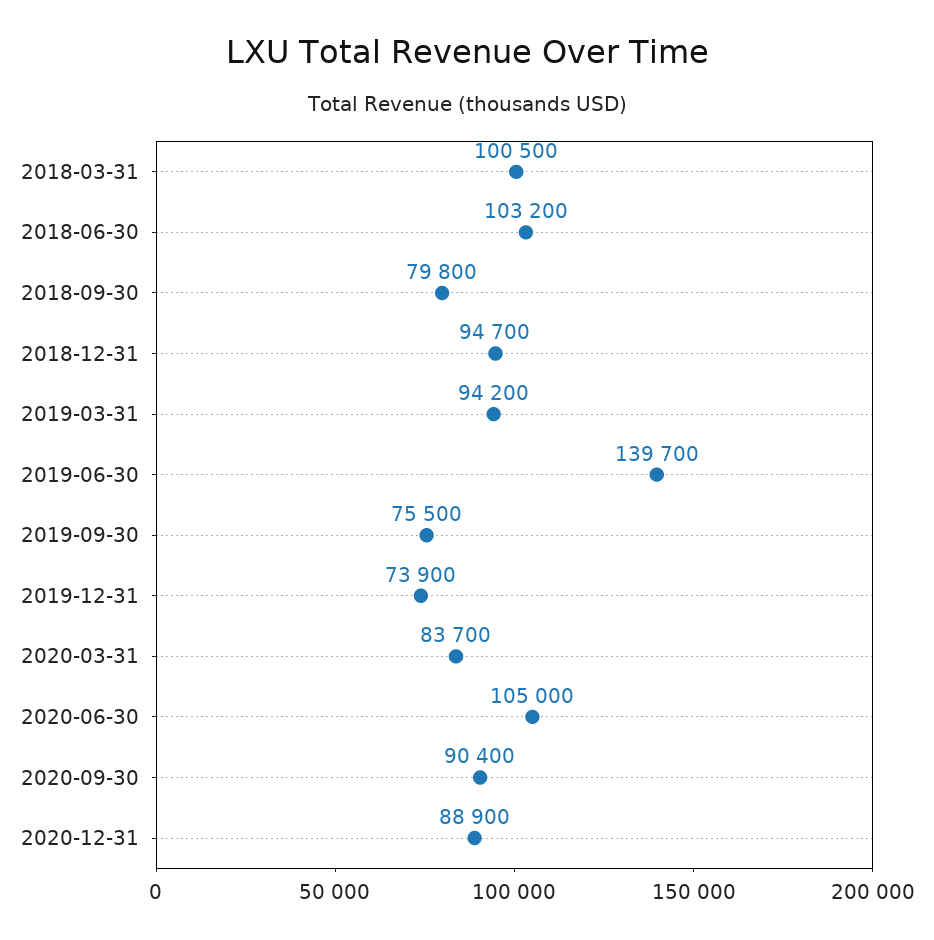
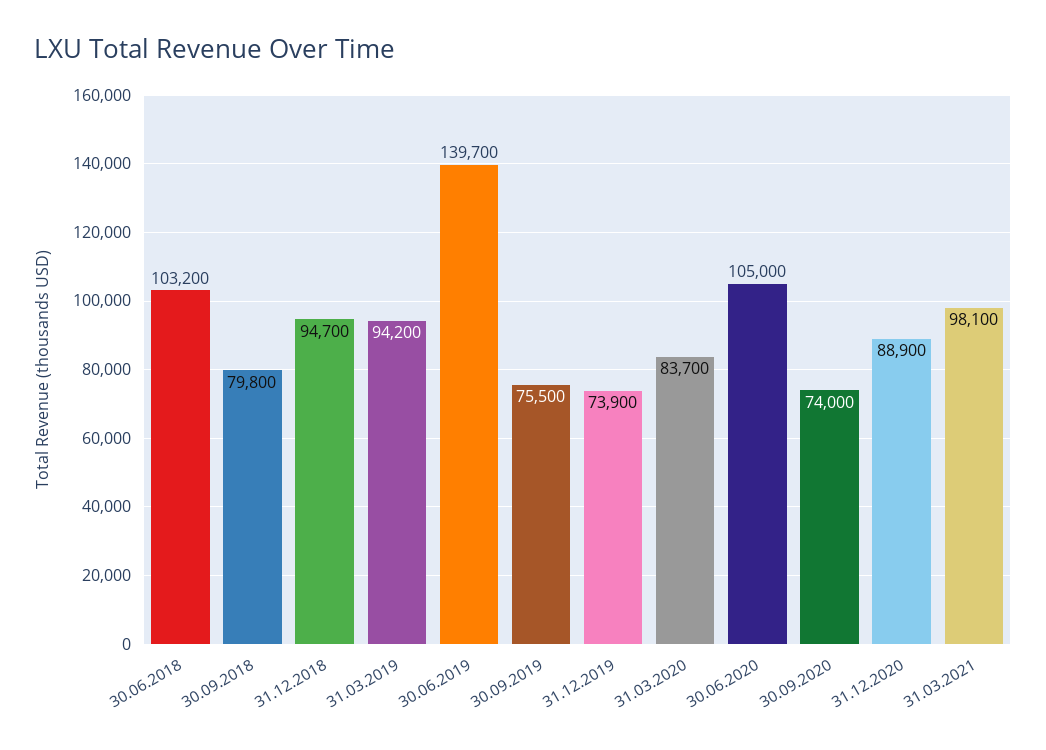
2018-03-31: 100500 -> none
2020-09-30: 90400 -> 74000
31.03.2021: none -> 98100

